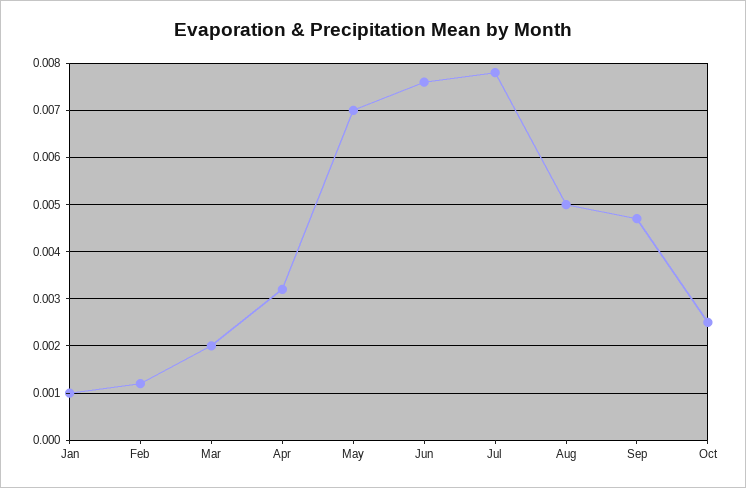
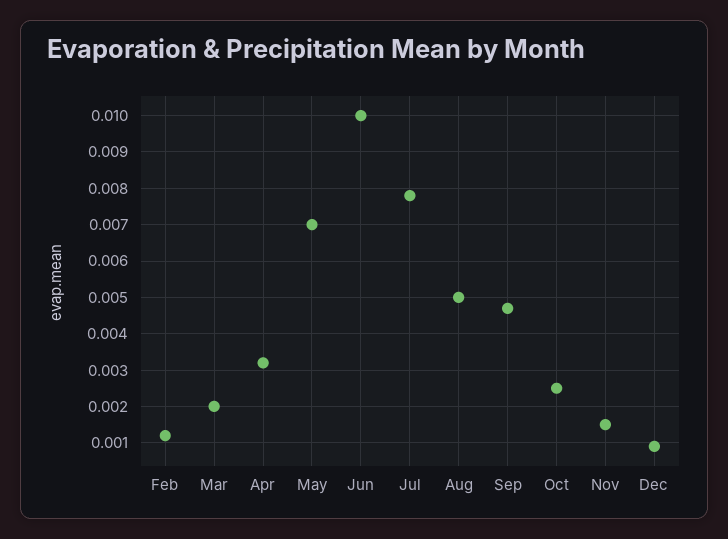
Jan: 0.001 -> none
Jun: 0.0075 -> 0.01
Nov: none -> 0.0015
Dec: none -> 0.001

